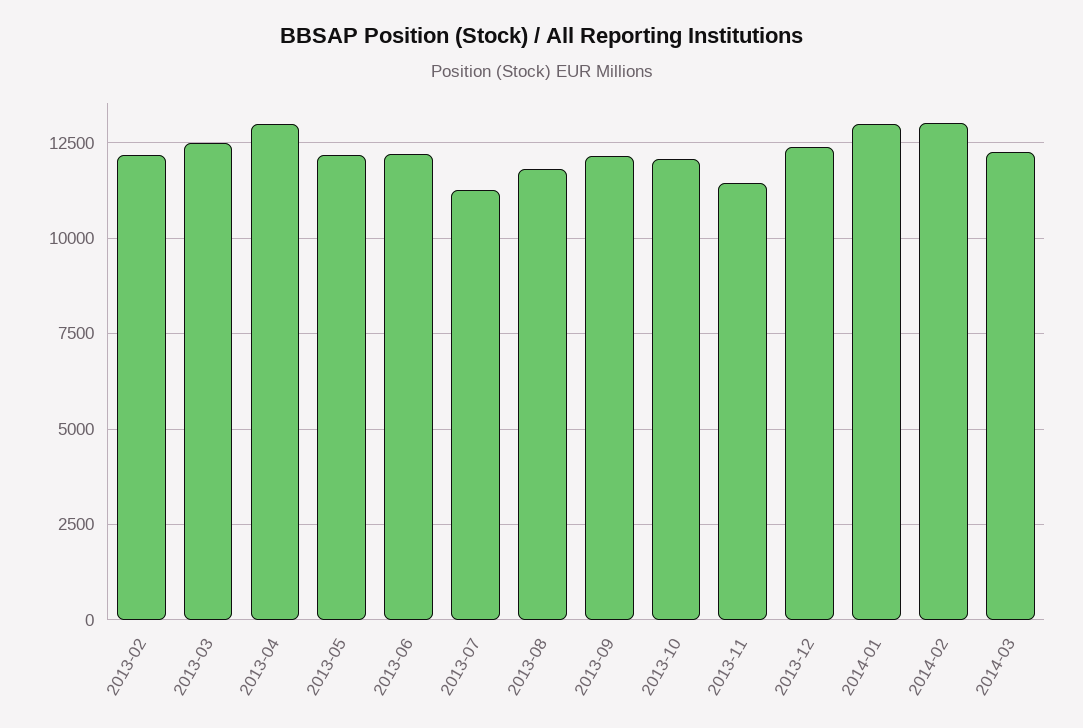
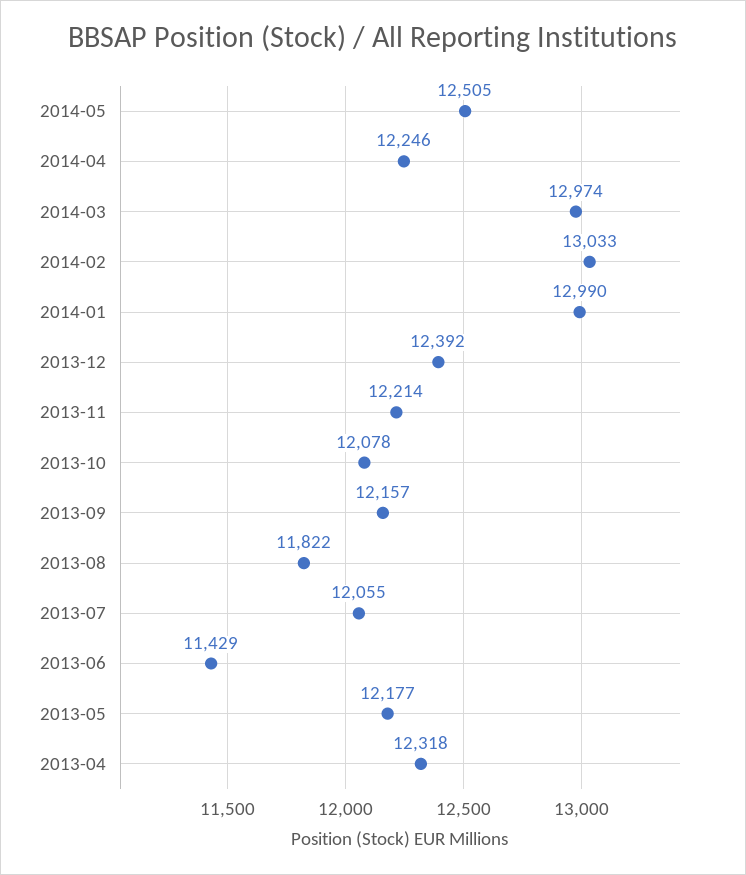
2013-02: 12250 -> none
2013-03: 12500 -> none
2013-04: 13000 -> 12318
2013-06: 12250 -> 11429
2013-07: 11250 -> 12055
2013-11: 11500 -> 12214
2014-03: 12250 -> 12974
2014-05: none -> 12505
2014-04: none -> 12246

